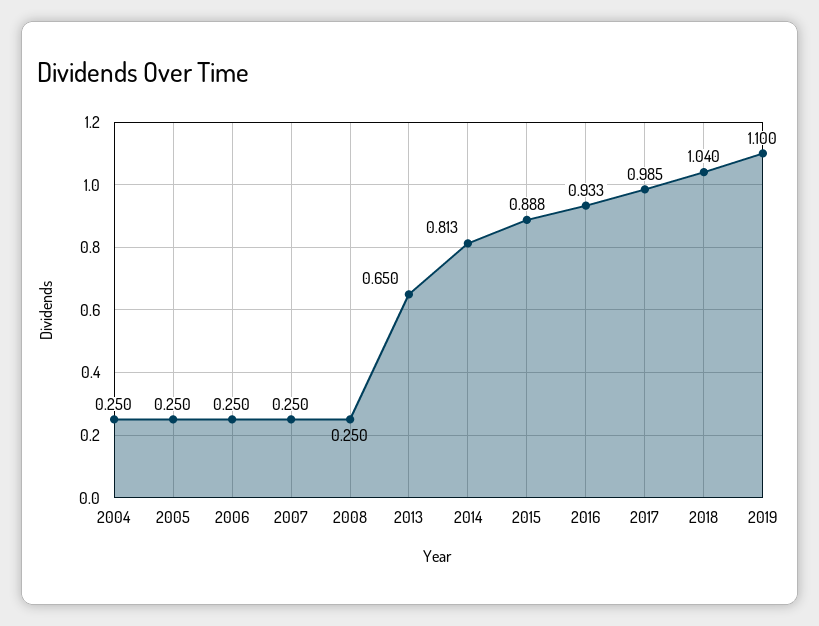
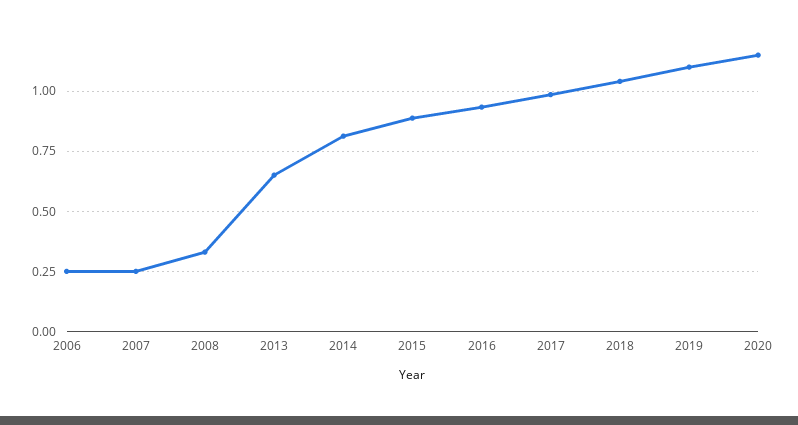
2004: 0.25 -> none
2005: 0.25 -> none
2008: 0.25 -> 0.325
2020: none -> 1.15

